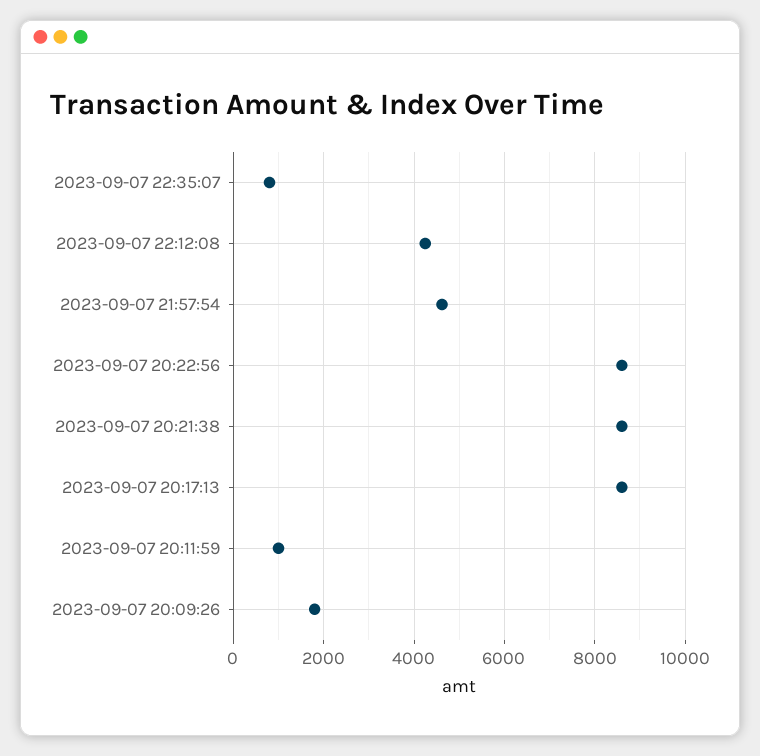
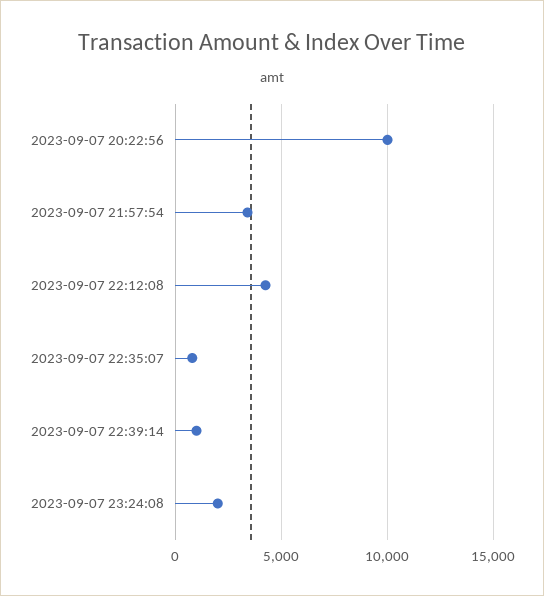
2023-09-07 21:57:54: 4600 -> 3500
2023-09-07 20:22:56: 8600 -> 10000
2023-09-07 20:21:38: 8600 -> none
2023-09-07 20:17:13: 8600 -> none
2023-09-07 20:11:59: 1000 -> none
2023-09-07 20:09:26: 1800 -> none
2023-09-07 22:39:14: none -> 1000
2023-09-07 23:24:08: none -> 2000

